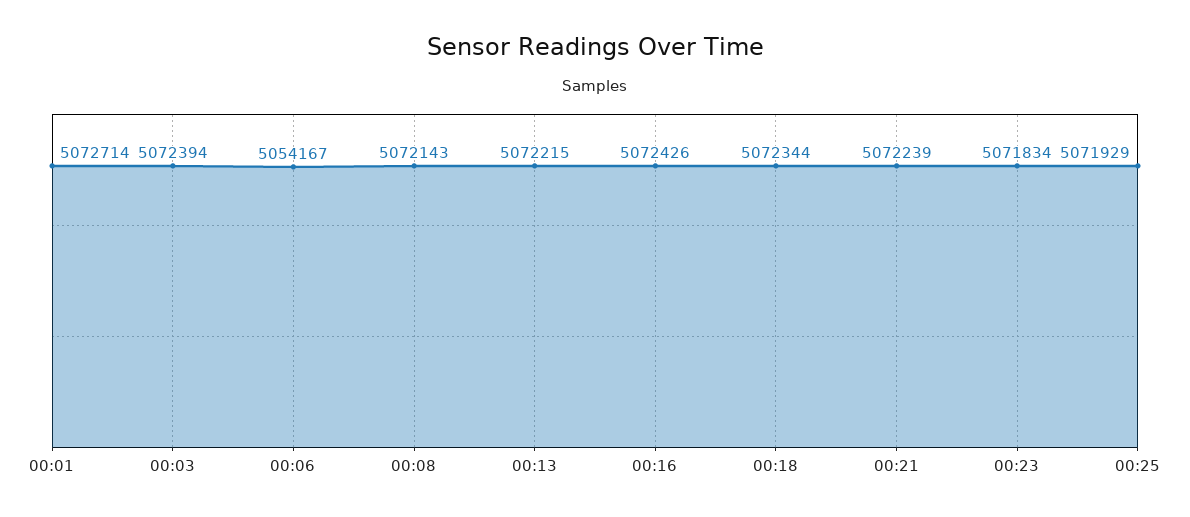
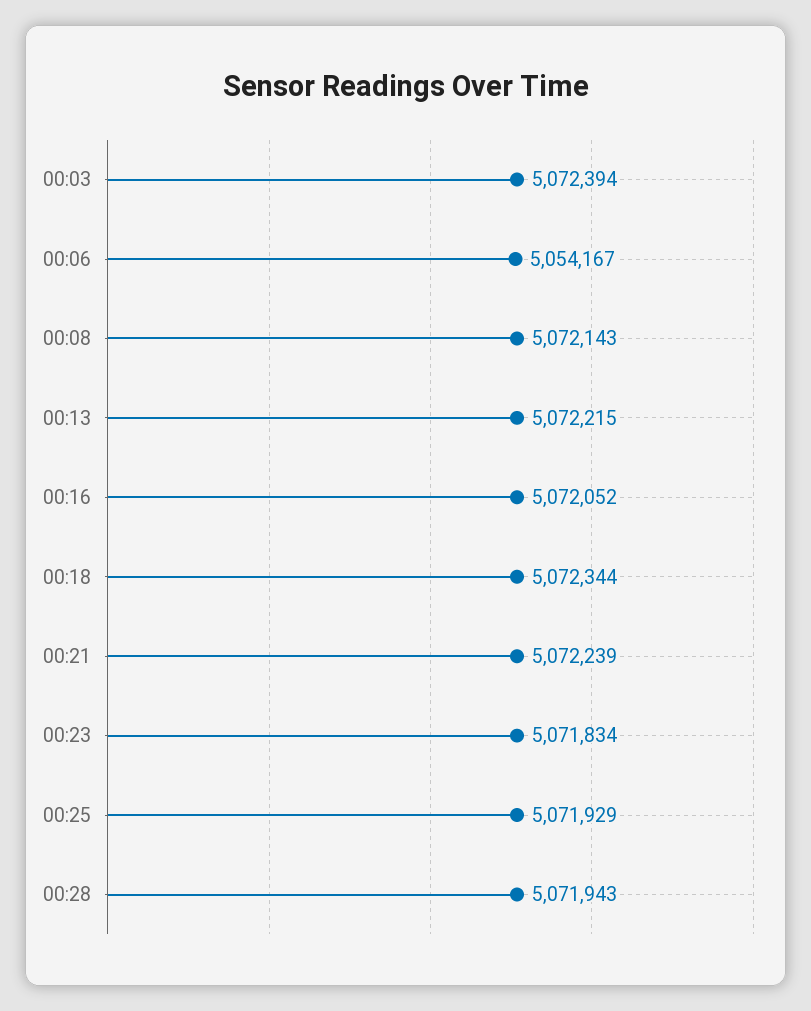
00:01: 5072714 -> none
00:16: 5072426 -> 5072052
00:28: none -> 5071943

